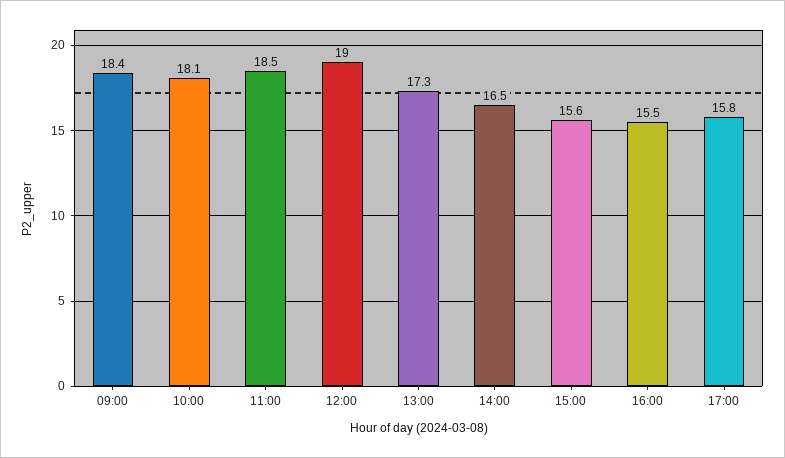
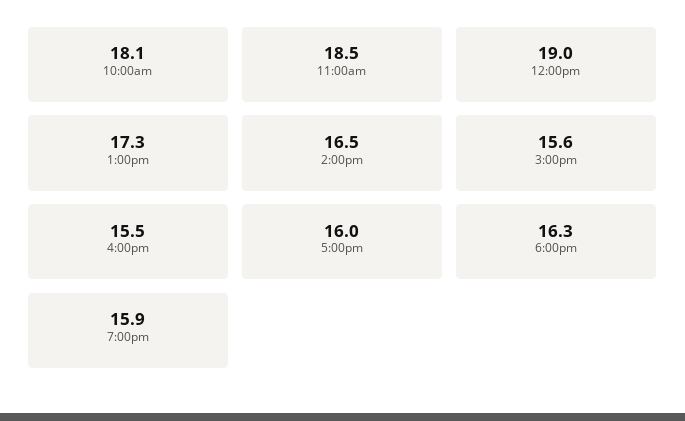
09:00: 18.4 -> none
17:00: 15.8 -> 16
6:00pm: none -> 16.3
7:00pm: none -> 15.9

